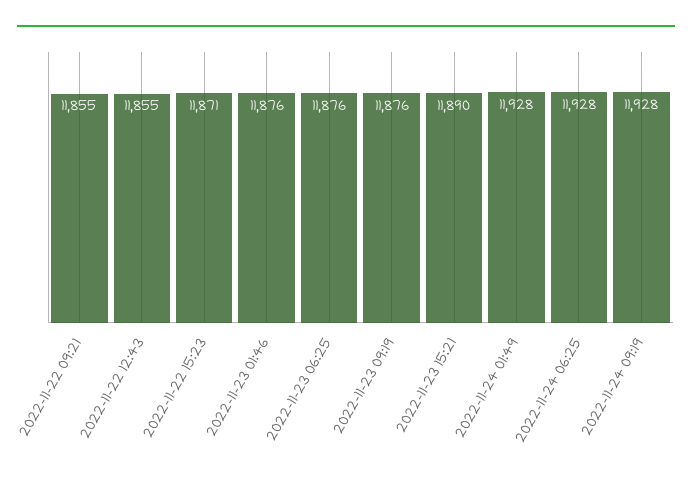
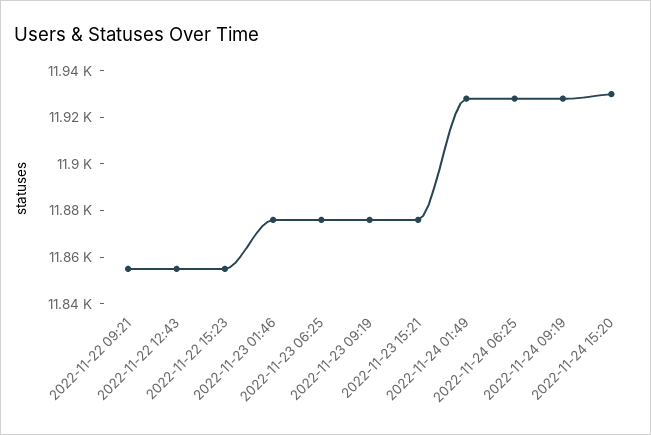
2022-11-22 15:23: 11871 -> 11855
2022-11-23 15:21: 11890 -> 11875
2022-11-24 15:20: none -> 11930

